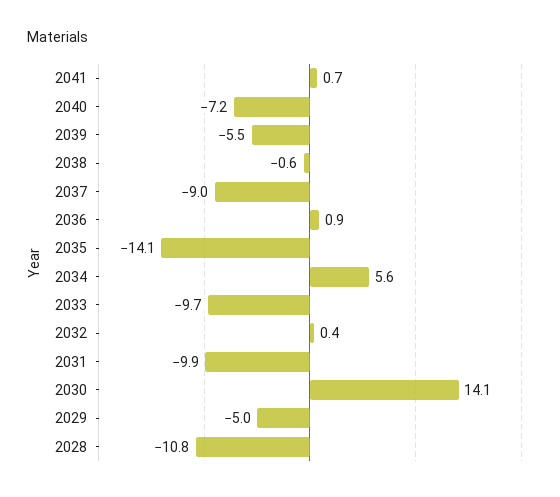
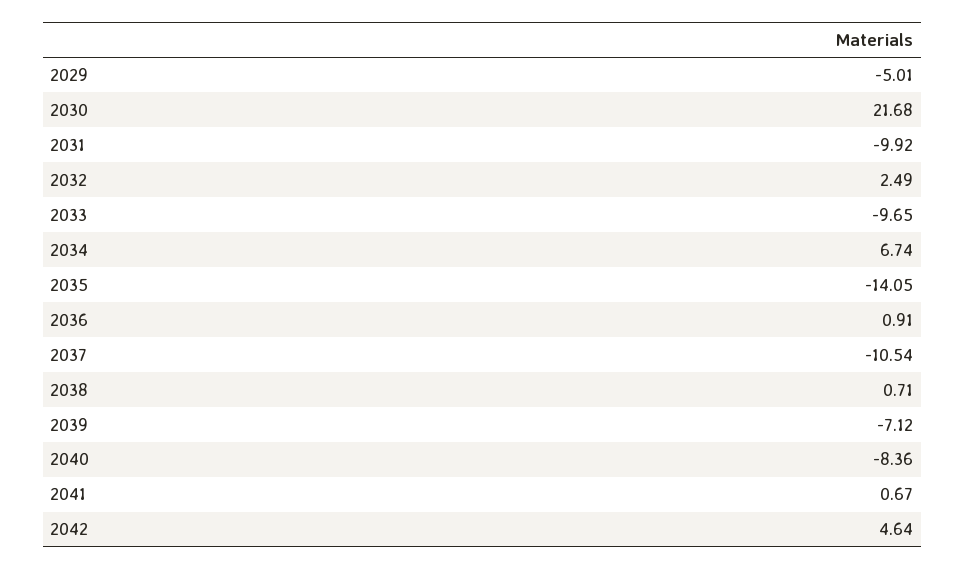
2040: -7.2 -> -8.36
2039: -5.5 -> -7.12
2038: -0.6 -> 0.71
2037: -9 -> -10.54
2034: 5.6 -> 6.74
2032: 0.4 -> 2.49
2030: 14.1 -> 21.68
2028: -10.8 -> none
2042: none -> 4.64

